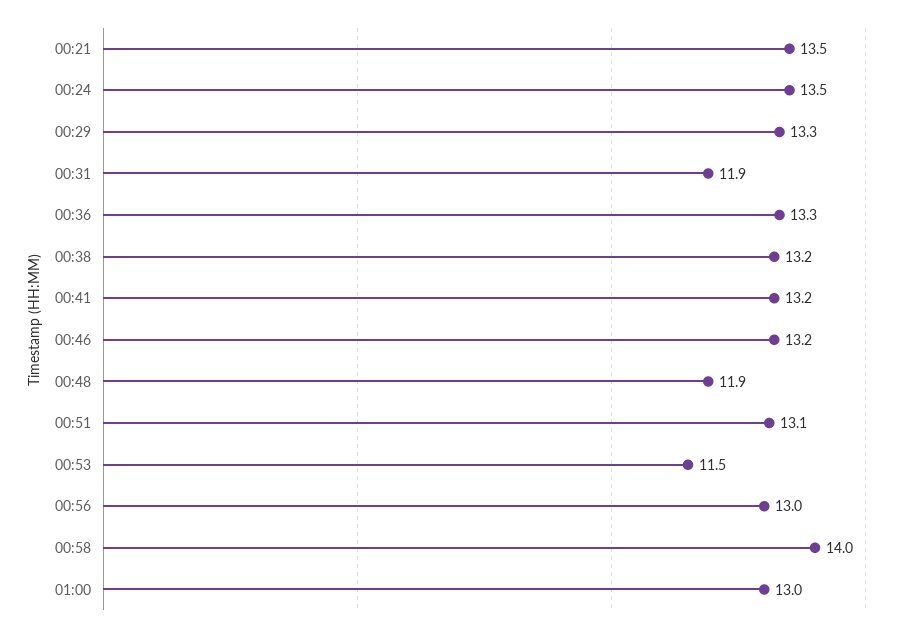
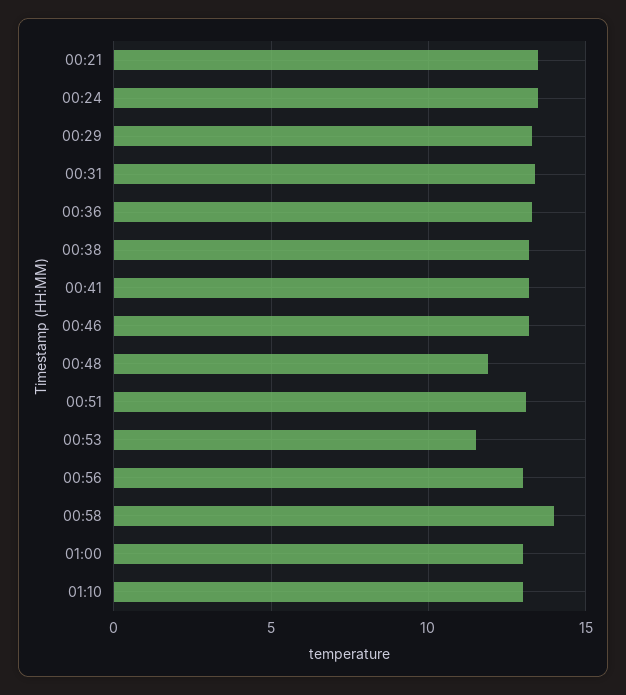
00:31: 11.9 -> 13.5
01:10: none -> 13

